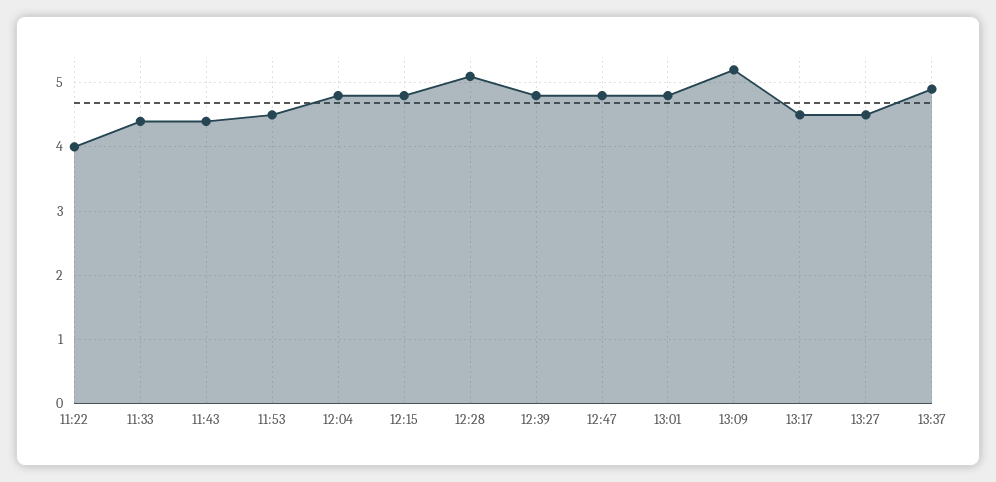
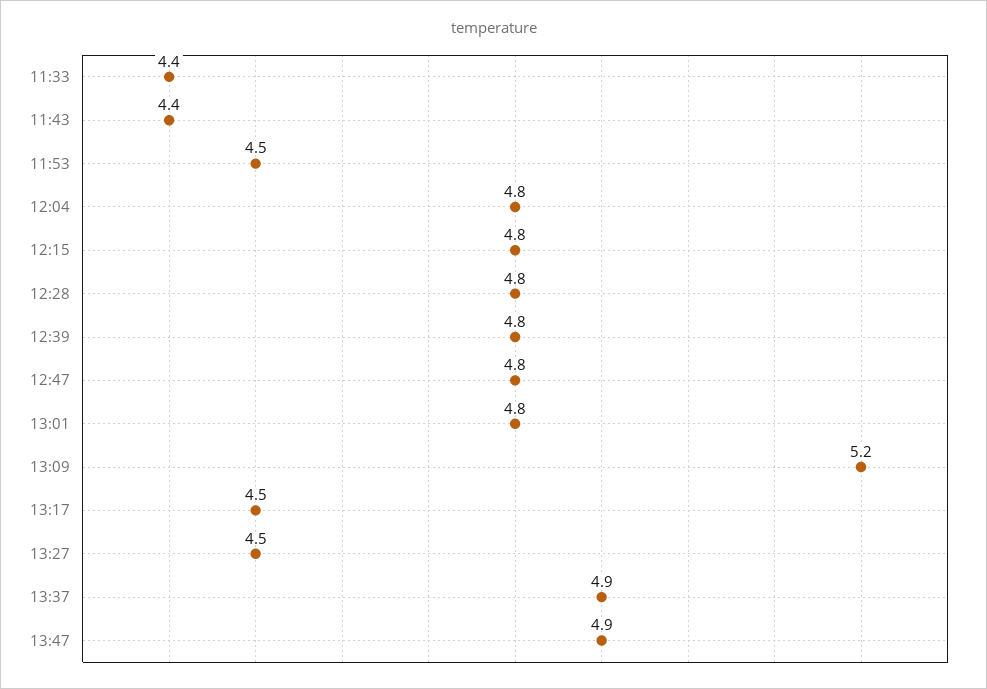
11:22: 4 -> none
12:28: 5.1 -> 4.8
13:47: none -> 4.9

